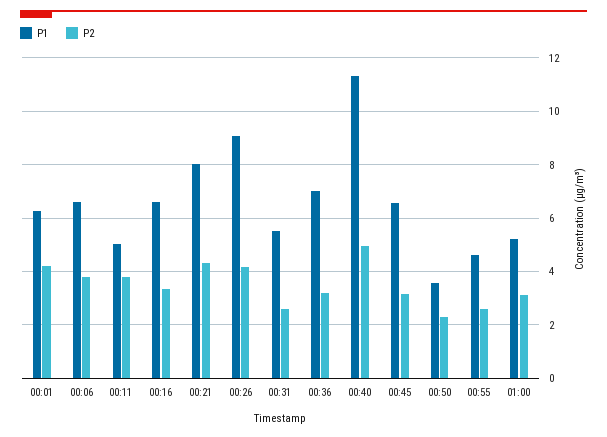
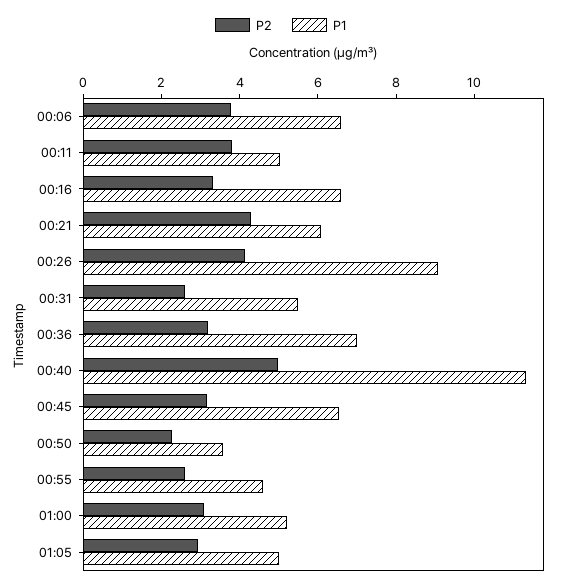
P1, 00:01: 6.25 -> none
P2, 00:01: 4.25 -> none
P1, 00:21: 8 -> 6
P2, 01:05: none -> 3
P1, 01:05: none -> 5

